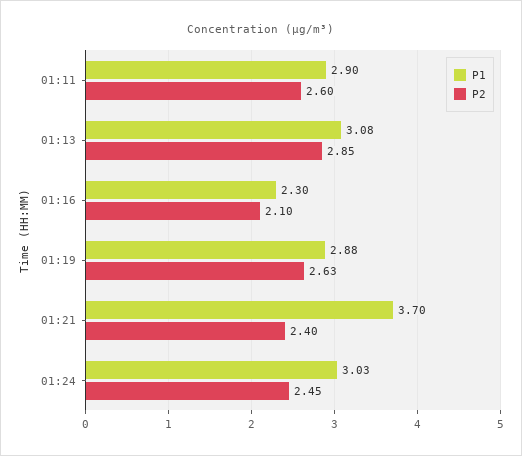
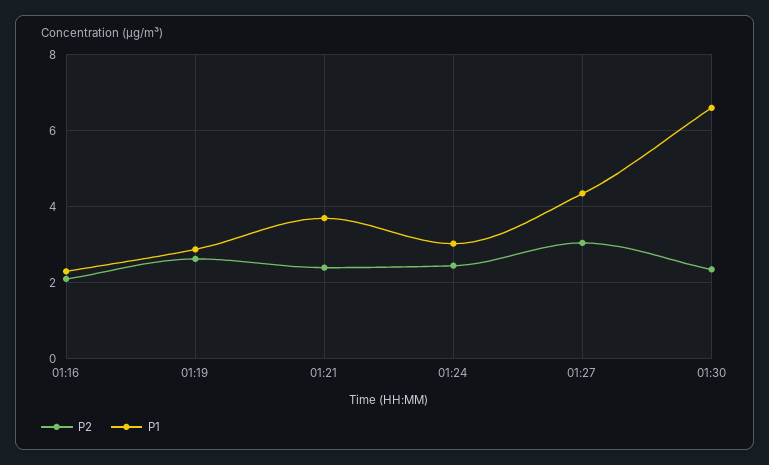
P1, 01:11: 2.9 -> none
P2, 01:11: 2.6 -> none
P1, 01:13: 3.08 -> none
P2, 01:13: 2.85 -> none
P2, 01:27: none -> 3
P1, 01:27: none -> 4.4
P2, 01:30: none -> 2.4
P1, 01:30: none -> 6.6

